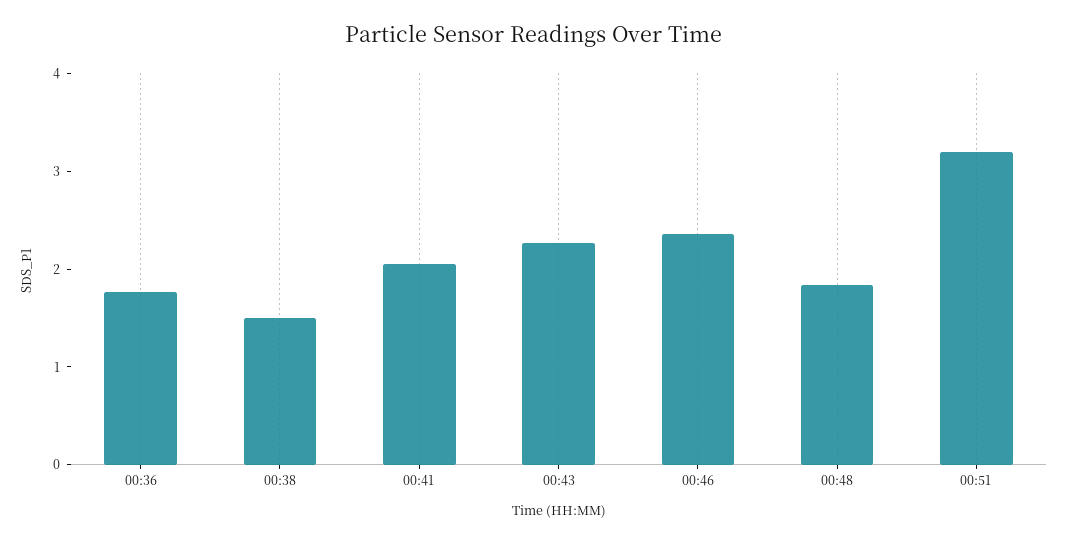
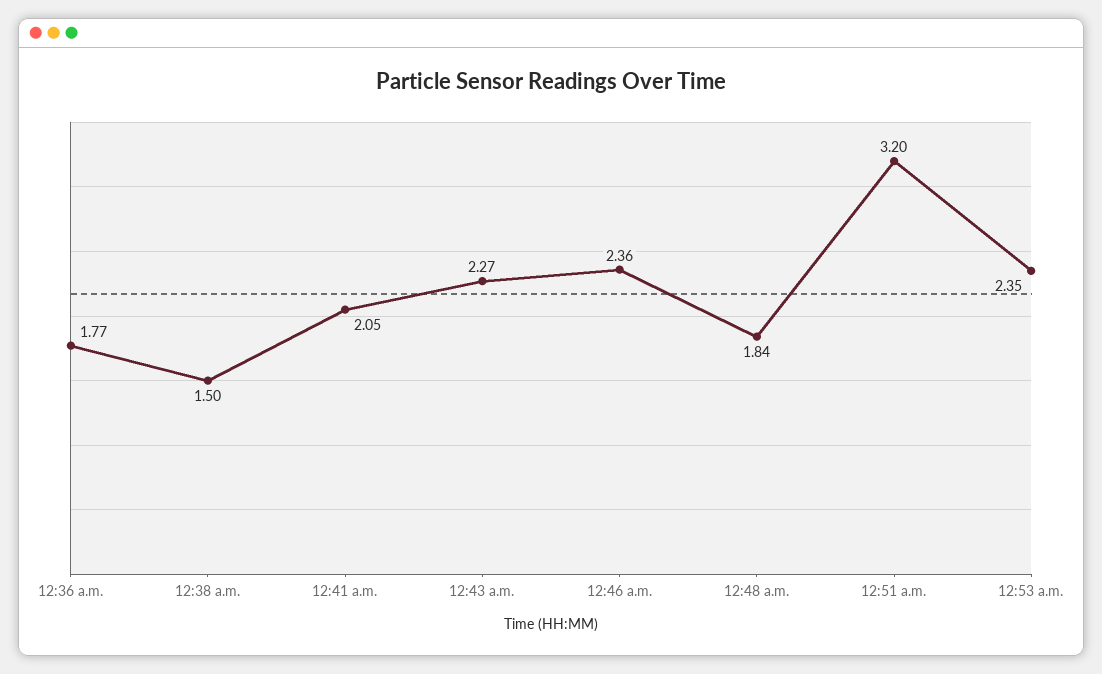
12:53 a.m.: none -> 2.35

